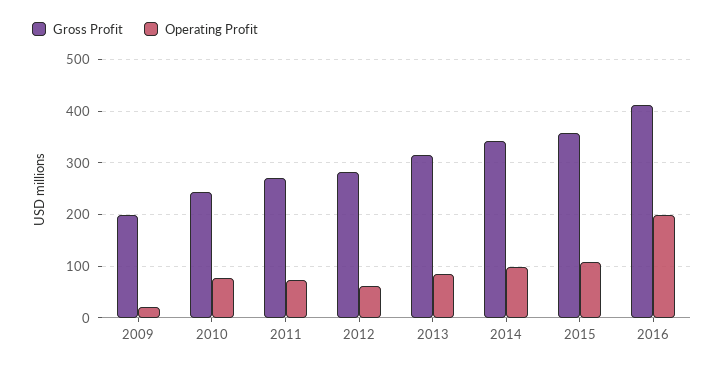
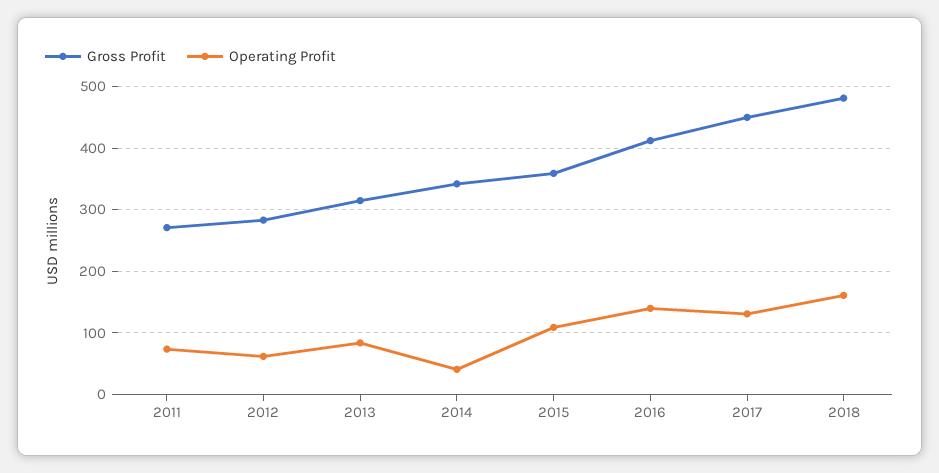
Gross Profit, 2009: 200 -> none
Operating Profit, 2009: 20 -> none
Gross Profit, 2010: 240 -> none
Operating Profit, 2010: 80 -> none
Operating Profit, 2014: 100 -> 40
Operating Profit, 2016: 200 -> 140
Gross Profit, 2017: none -> 450
Operating Profit, 2017: none -> 130
Gross Profit, 2018: none -> 480
Operating Profit, 2018: none -> 160

